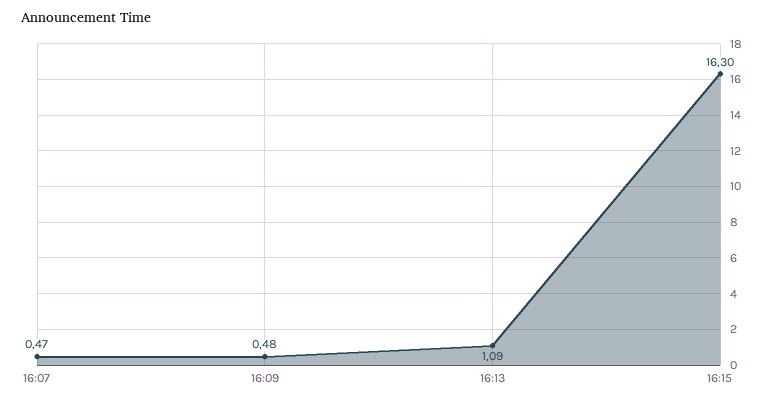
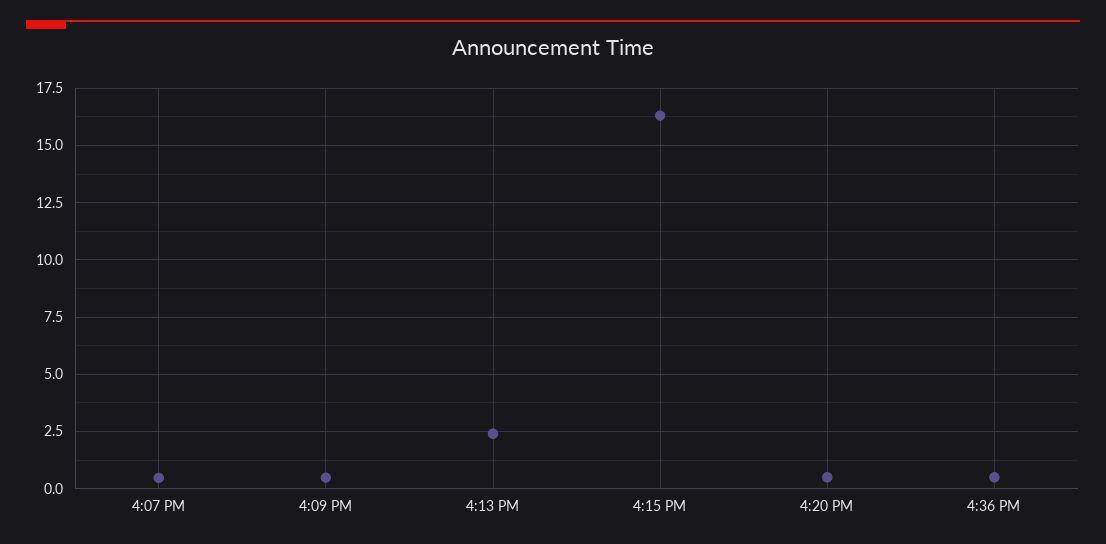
16:13: 1.09 -> 2.5
4:20 PM: none -> 0.5
4:36 PM: none -> 0.5

